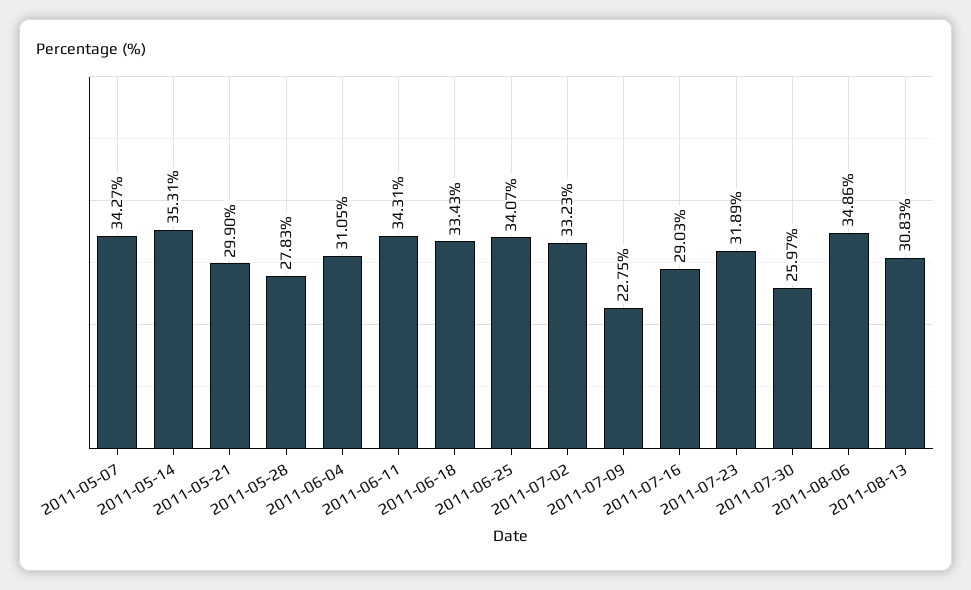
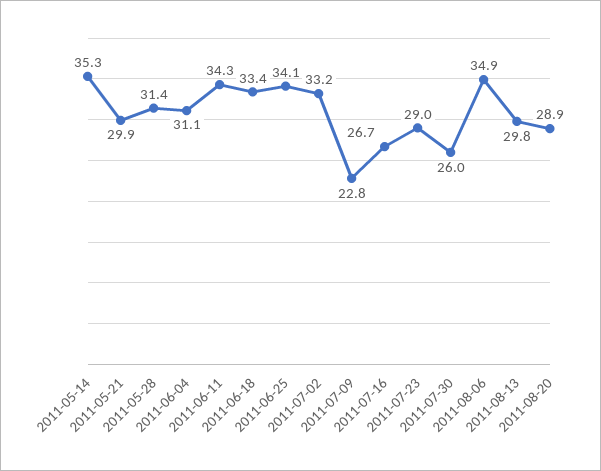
2011-05-07: 34.27 -> none
2011-05-28: 27.83 -> 31.4
2011-07-16: 29.03 -> 26.7
2011-07-23: 31.89 -> 29
2011-08-13: 30.83 -> 29.8
2011-08-20: none -> 28.9

